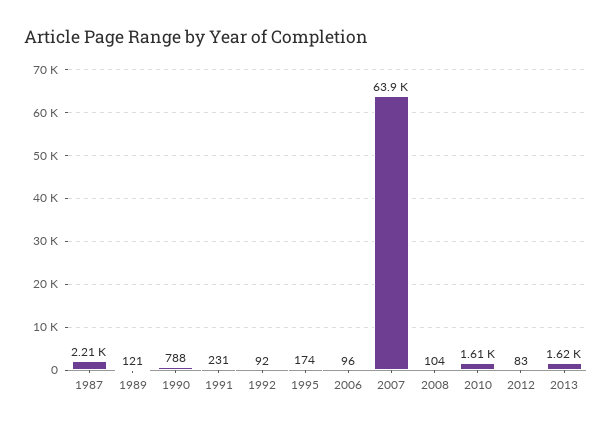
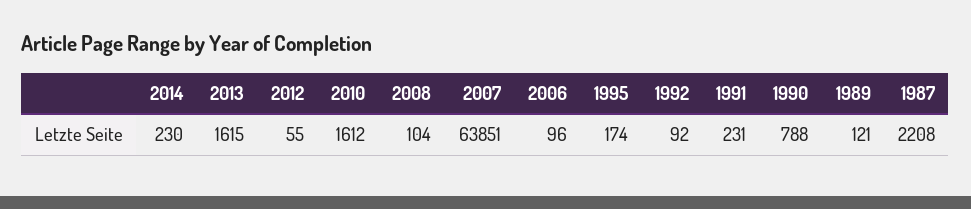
2012: 83 -> 55
2014: none -> 230

